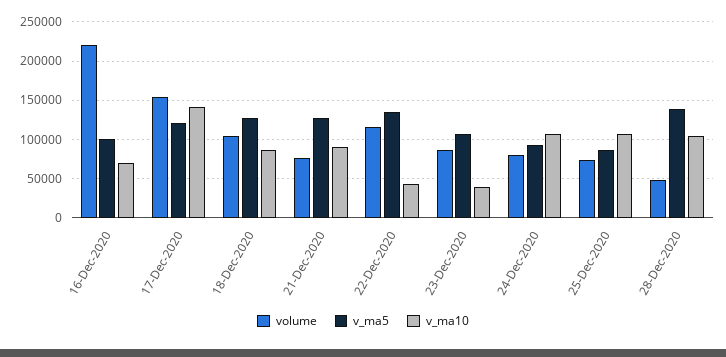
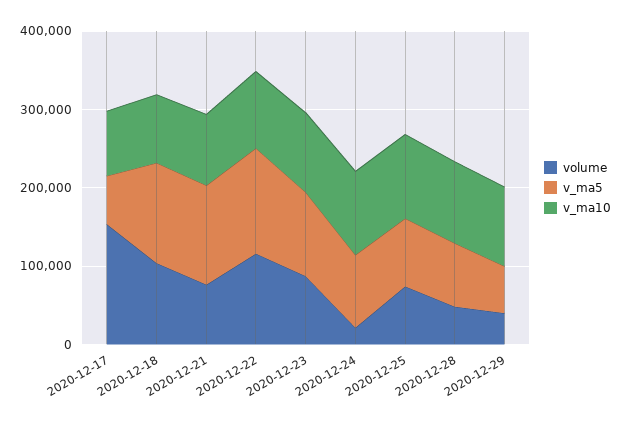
volume, 16-Dec-2020: 220000 -> none
v_ma5, 16-Dec-2020: 100000 -> none
v_ma10, 16-Dec-2020: 70000 -> none
v_ma5, 17-Dec-2020: 120000 -> 60000
v_ma10, 17-Dec-2020: 140000 -> 80000
v_ma10, 22-Dec-2020: 40000 -> 100000
v_ma10, 23-Dec-2020: 40000 -> 100000
volume, 24-Dec-2020: 80000 -> 20000
v_ma5, 28-Dec-2020: 140000 -> 80000
volume, 2020-12-29: none -> 40000
v_ma5, 2020-12-29: none -> 60000
v_ma10, 2020-12-29: none -> 100000

